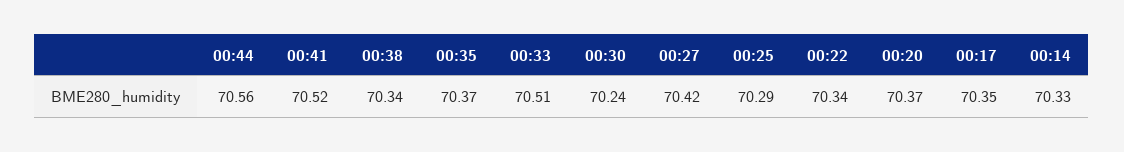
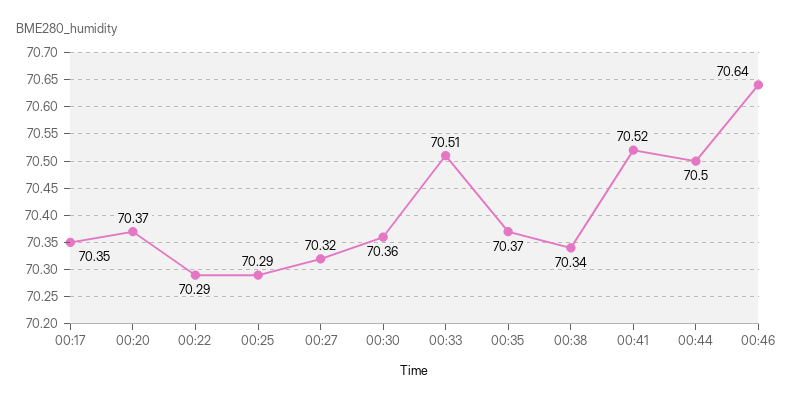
00:44: 70.56 -> 70.5
00:30: 70.24 -> 70.36
00:27: 70.42 -> 70.32
00:22: 70.34 -> 70.29
00:14: 70.33 -> none
00:46: none -> 70.64

